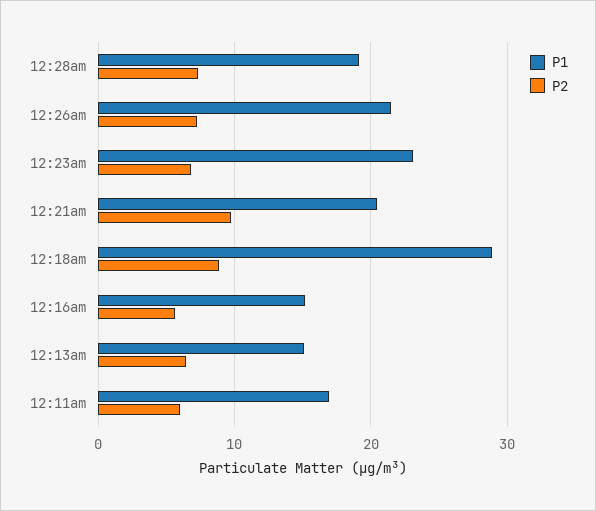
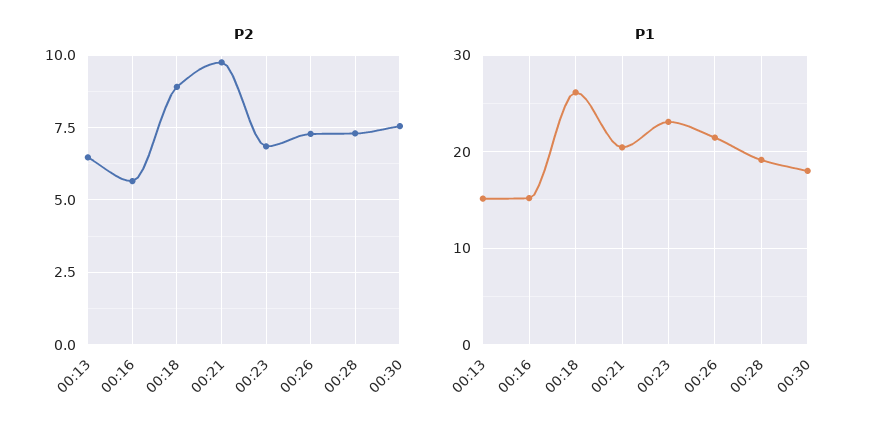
P1, 12:18am: 29 -> 26
P1, 12:11am: 17 -> none
P2, 12:11am: 6 -> none
P2, 00:30: none -> 7.5
P1, 00:30: none -> 18

